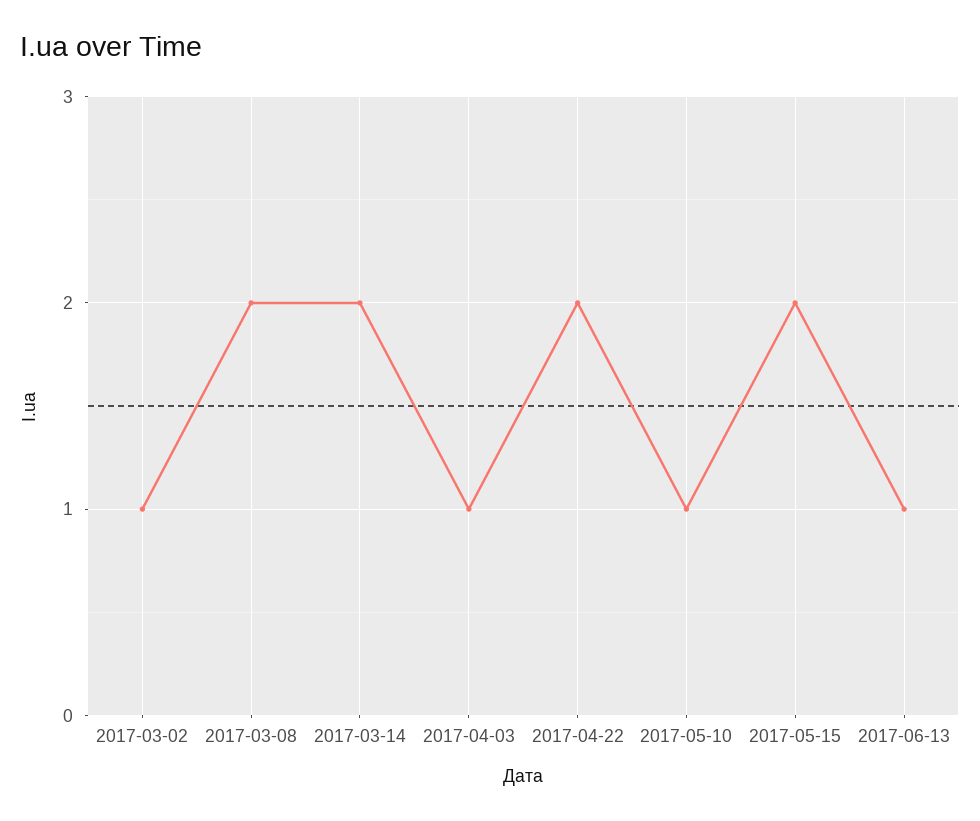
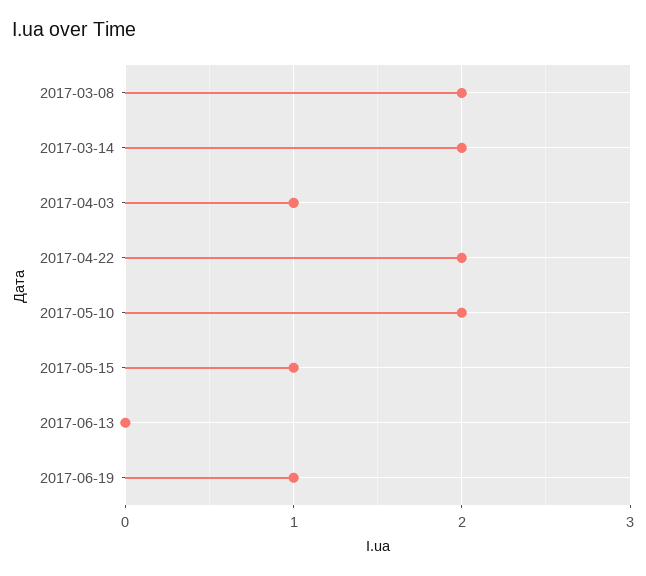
2017-03-02: 1 -> none
2017-05-10: 1 -> 2
2017-05-15: 2 -> 1
2017-06-13: 1 -> 0
2017-06-19: none -> 1

